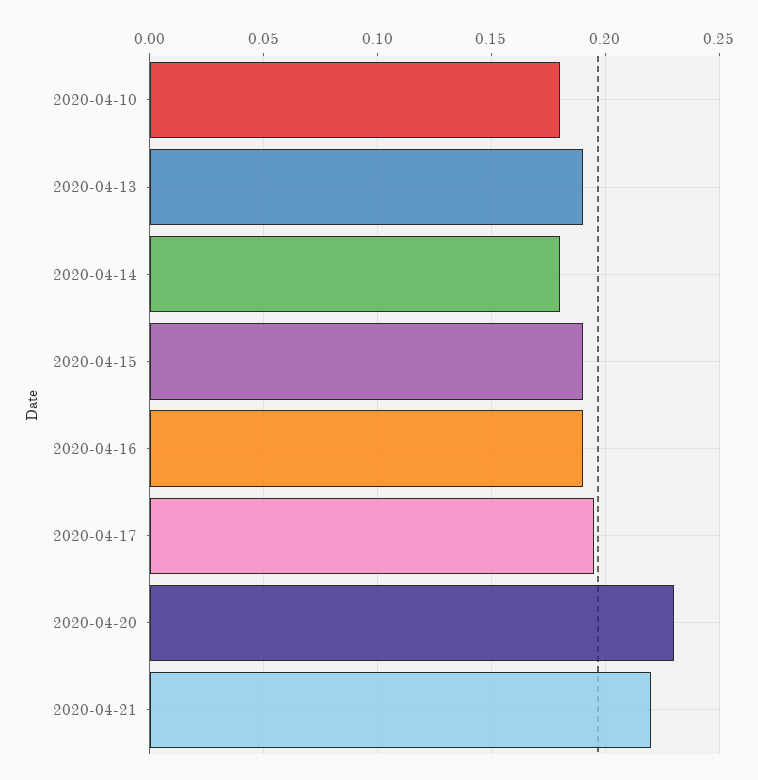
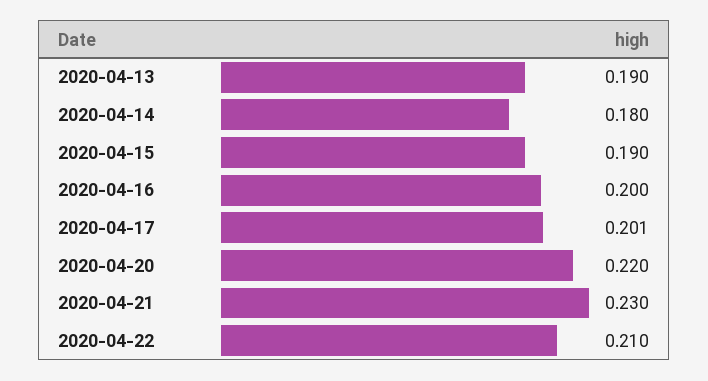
2020-04-10: 0.18 -> none
2020-04-16: 0.19 -> 0.2
2020-04-17: 0.195 -> 0.201
2020-04-20: 0.23 -> 0.22
2020-04-21: 0.22 -> 0.23
2020-04-22: none -> 0.21

